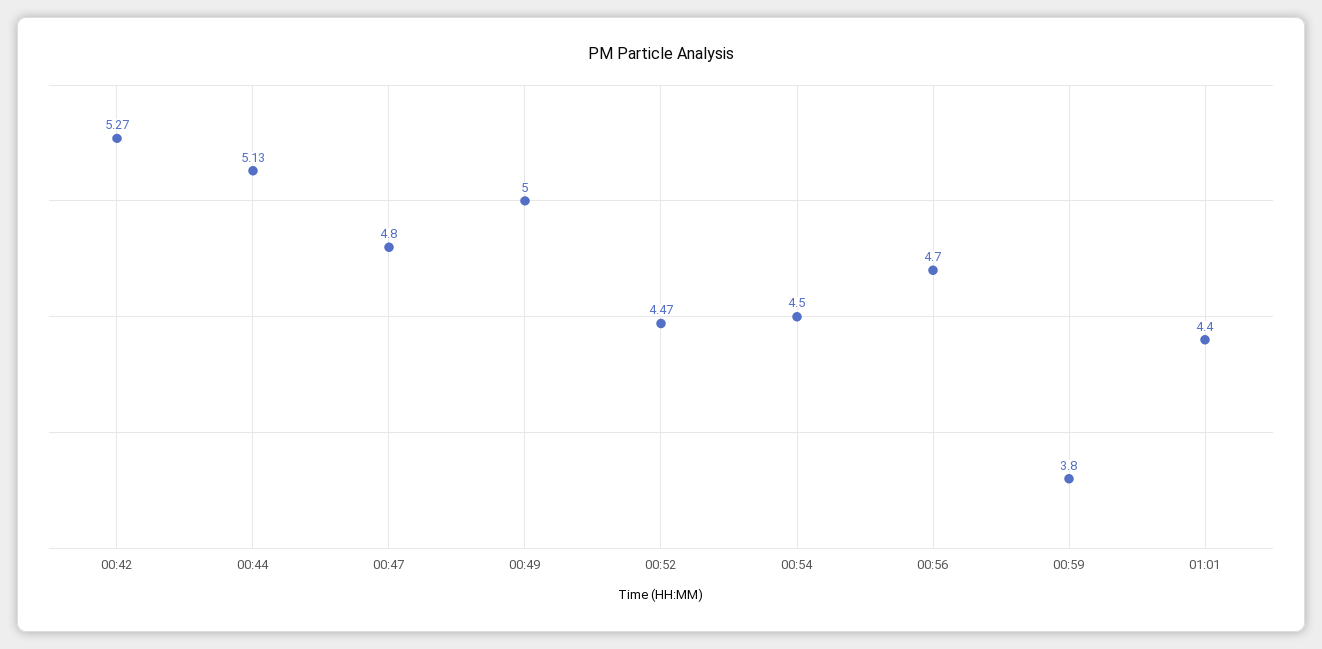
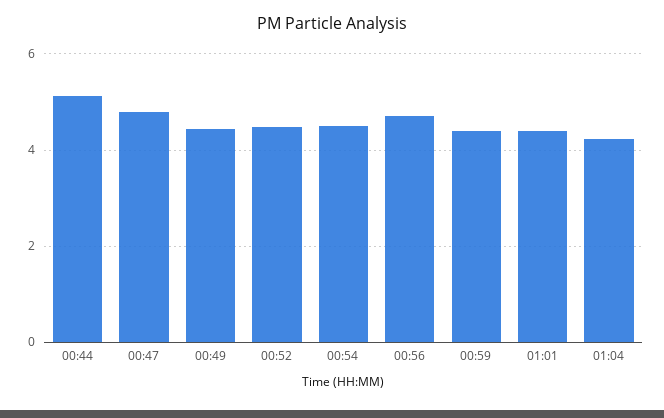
00:42: 5.27 -> none
00:49: 5 -> 4.4
00:59: 3.8 -> 4.4
01:04: none -> 4.2

